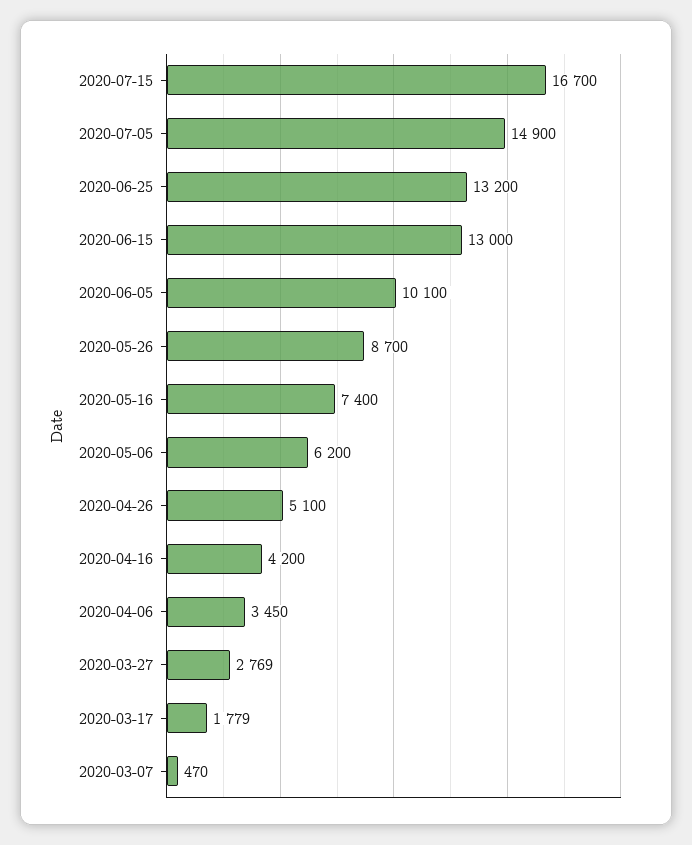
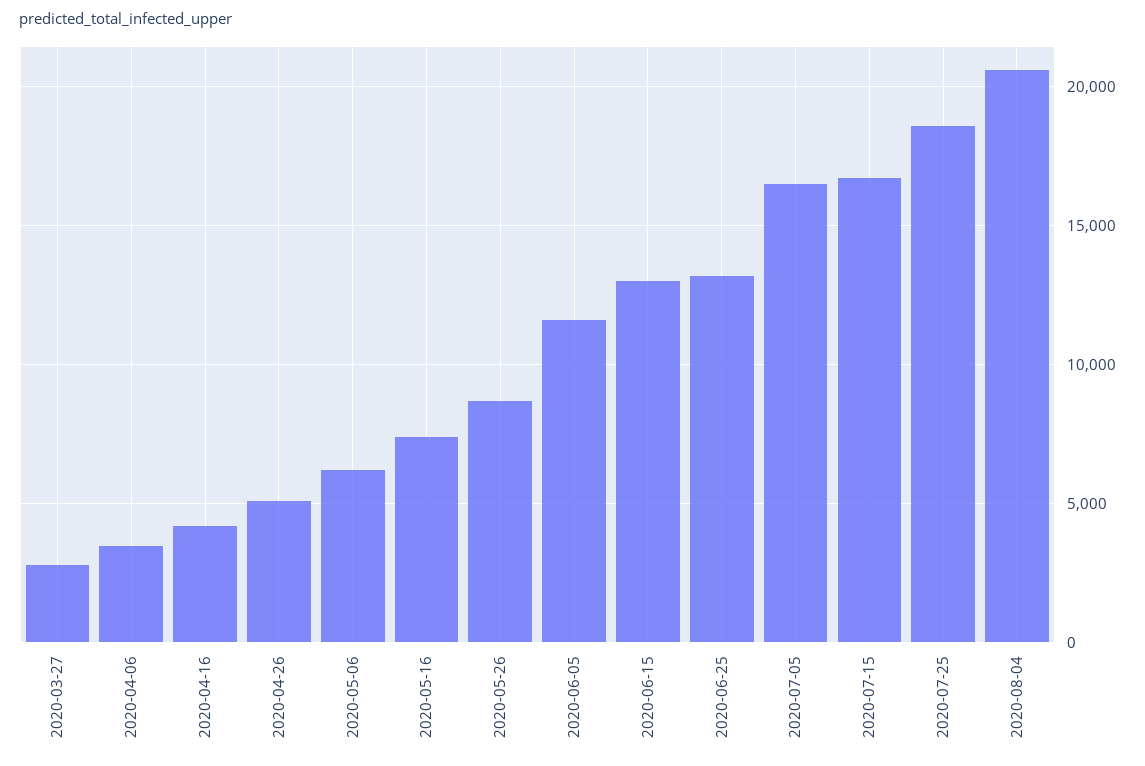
2020-07-05: 14900 -> 16500
2020-06-05: 10100 -> 11500
2020-03-17: 1779 -> none
2020-03-07: 470 -> none
2020-07-25: none -> 18500
2020-08-04: none -> 20500

